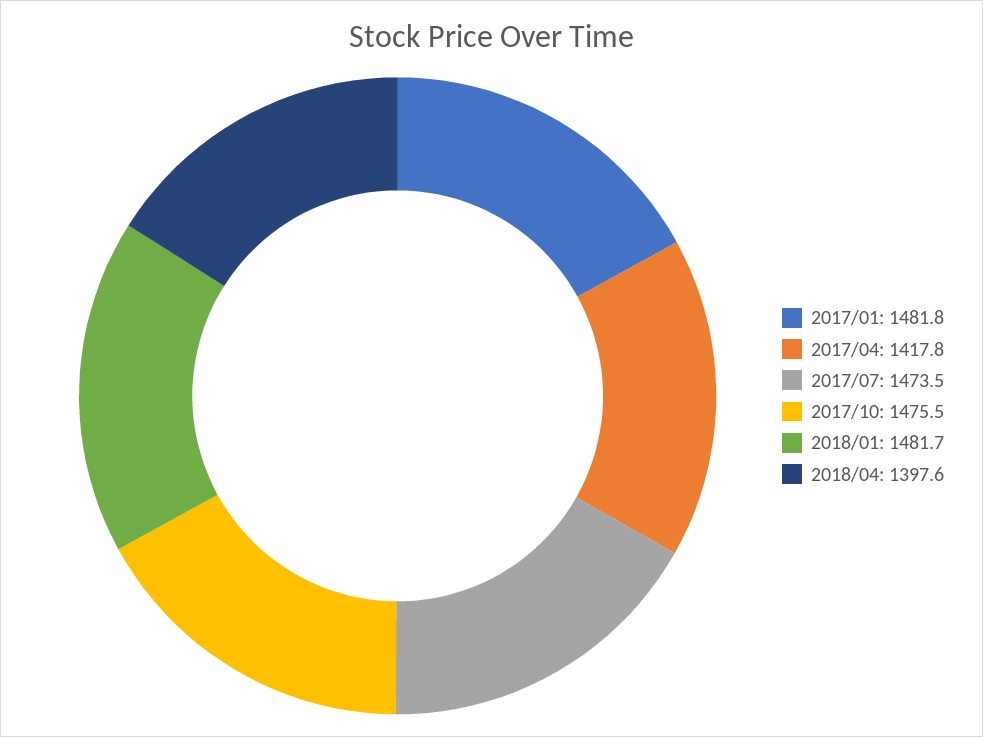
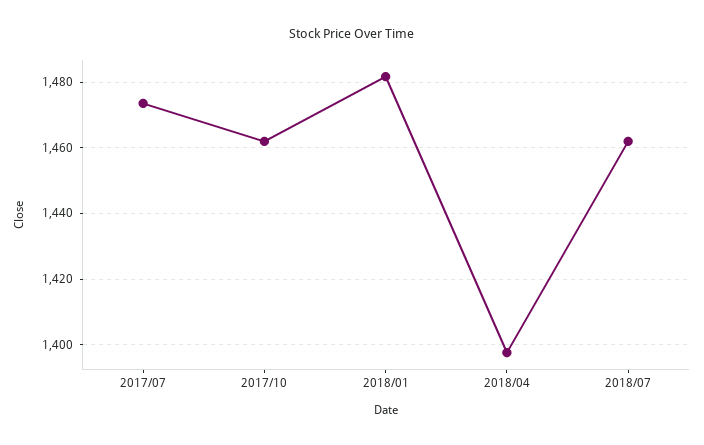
2017/01: 1481.8 -> none
2017/04: 1417.8 -> none
2017/10: 1475.5 -> 1462
2018/07: none -> 1462

